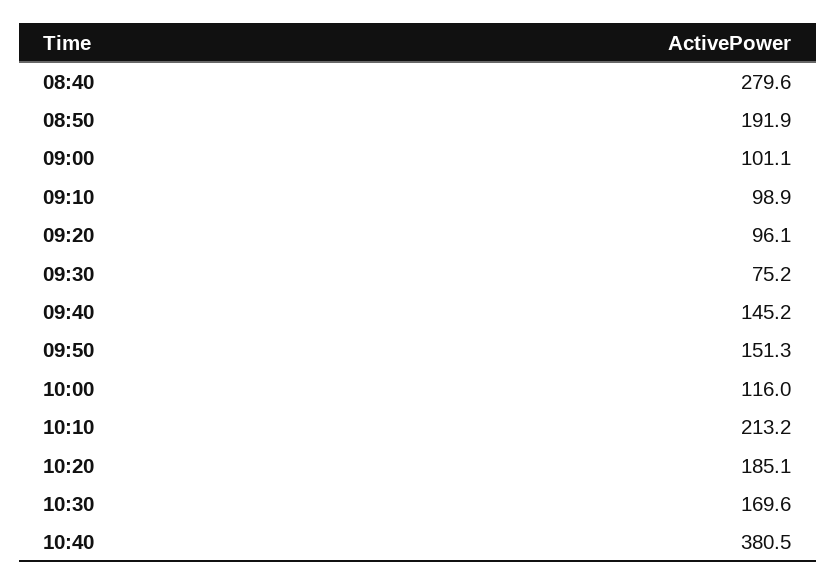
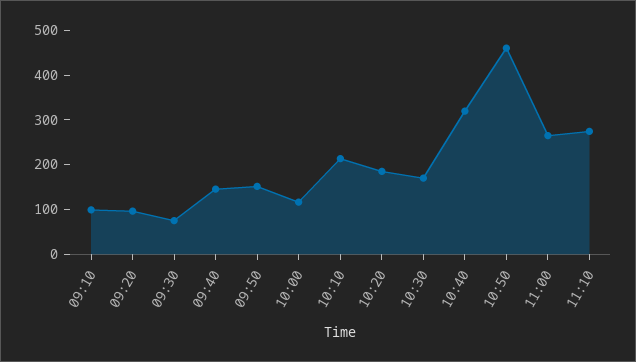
08:40: 279.6 -> none
08:50: 191.9 -> none
09:00: 101.1 -> none
10:40: 380.5 -> 320
10:50: none -> 460
11:00: none -> 260
11:10: none -> 280

